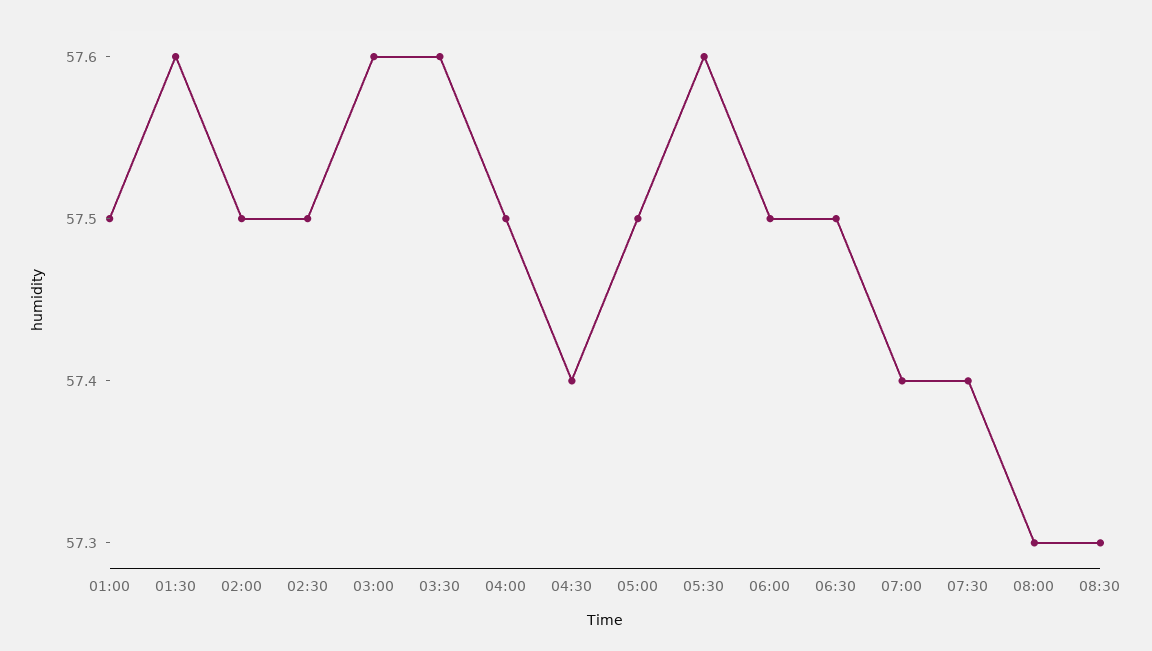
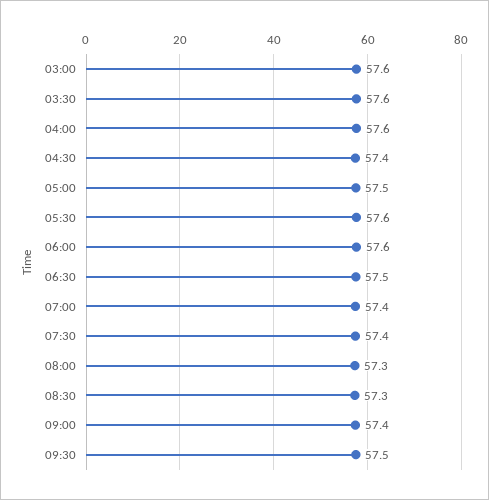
01:00: 57.5 -> none
01:30: 57.6 -> none
02:00: 57.5 -> none
02:30: 57.5 -> none
04:00: 57.5 -> 57.6
06:00: 57.5 -> 57.6
09:00: none -> 57.4
09:30: none -> 57.5

